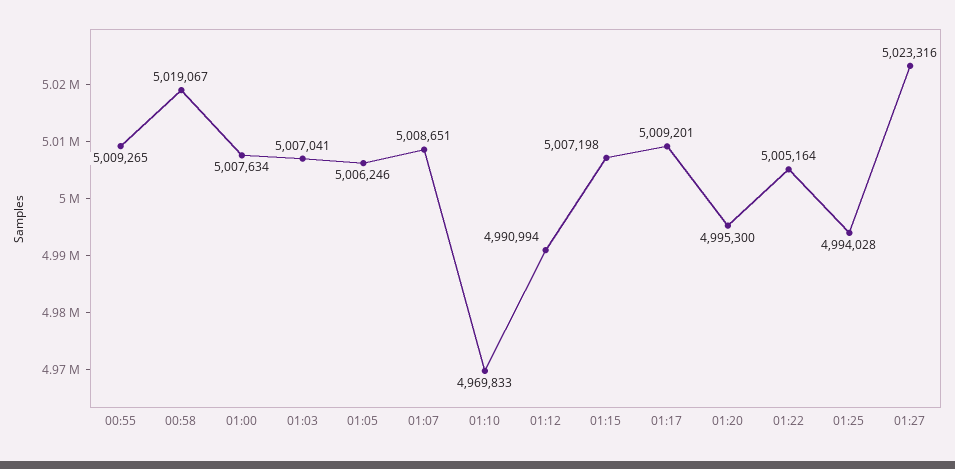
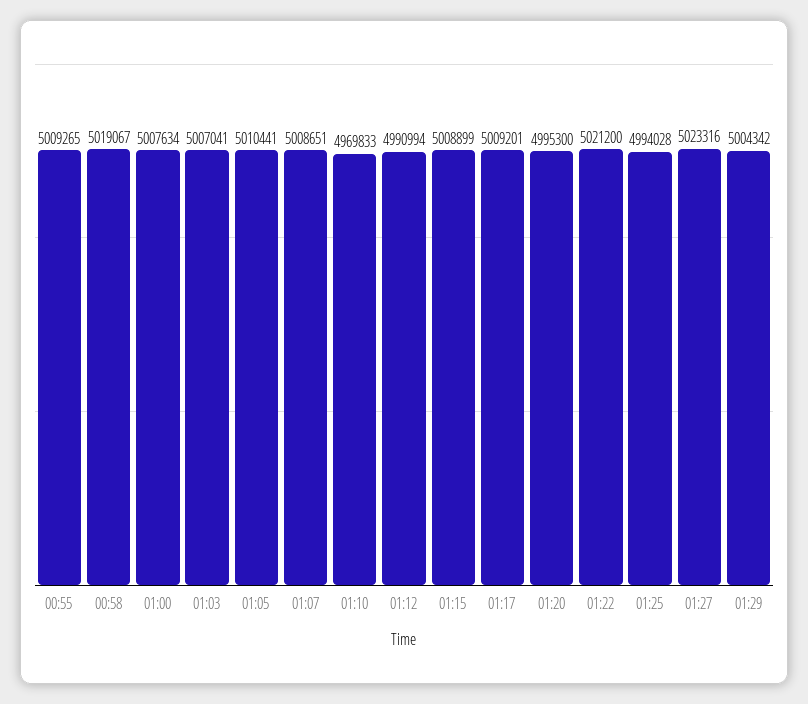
01:05: 5006246 -> 5010441
01:15: 5007198 -> 5008899
01:22: 5005164 -> 5021200
01:29: none -> 5004342

